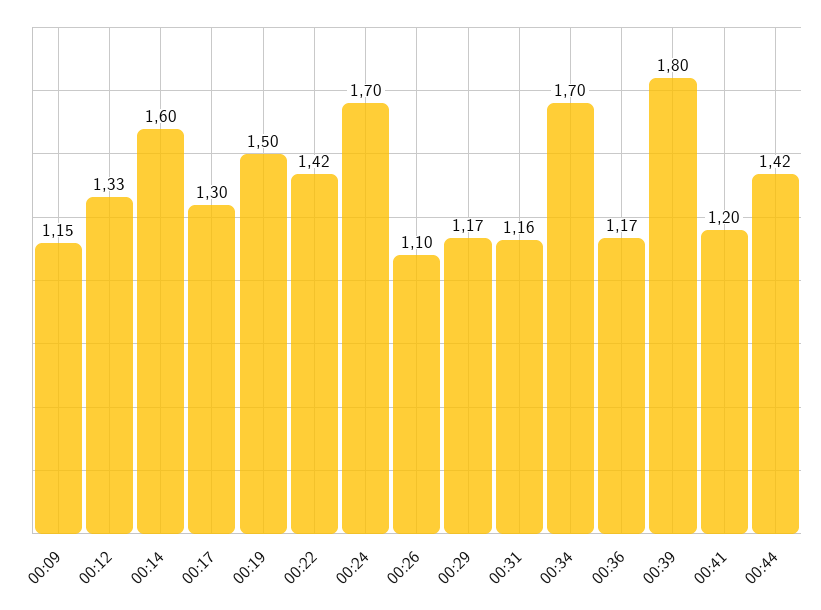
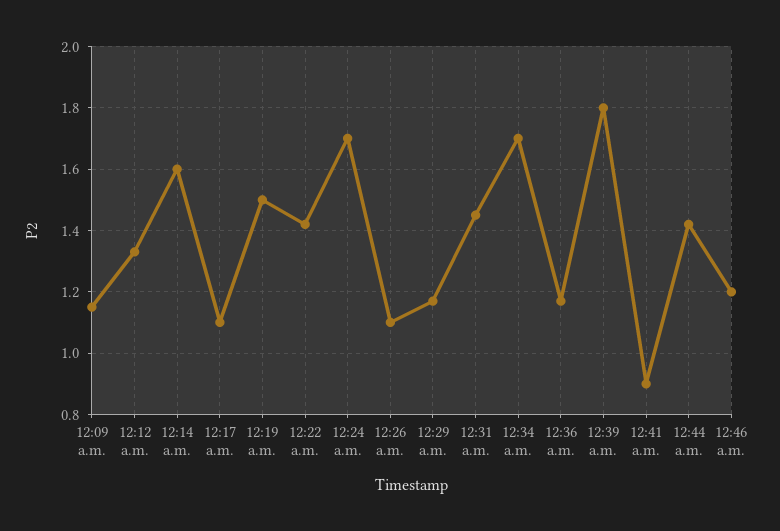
00:17: 1.3 -> 1.1
00:31: 1.16 -> 1.45
00:41: 1.2 -> 0.9
12:46 a.m.: none -> 1.2

